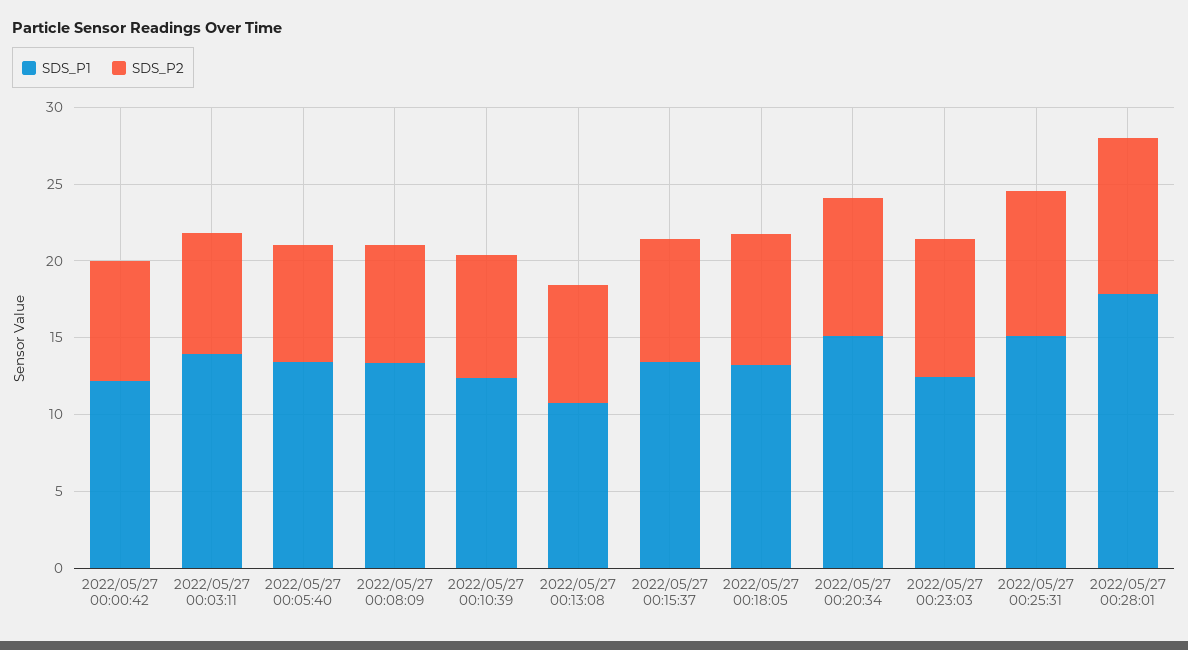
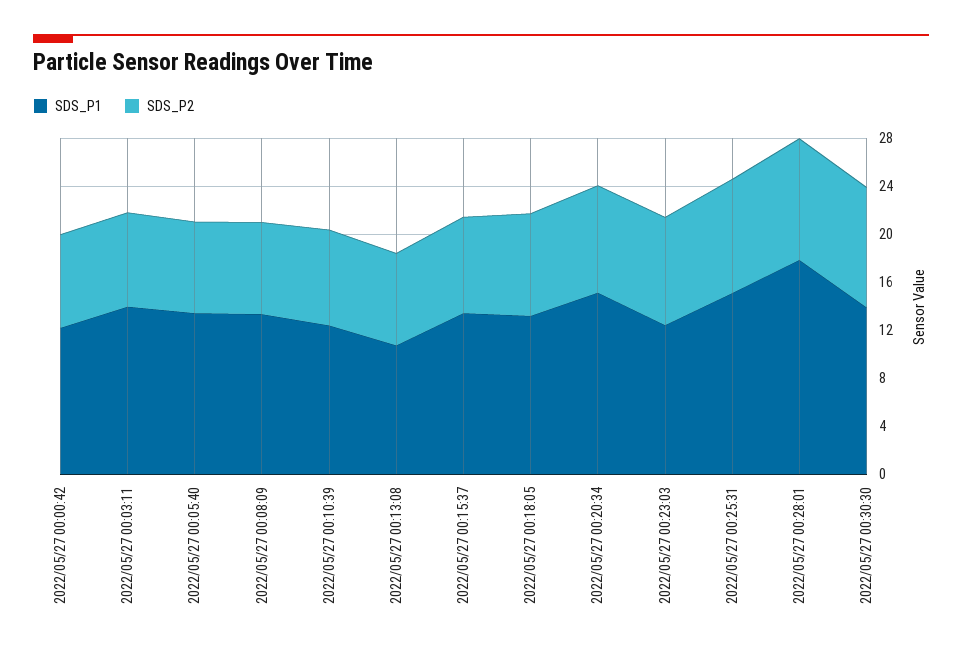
SDS_P1, 2022/05/27 00:30:30: none -> 14
SDS_P2, 2022/05/27 00:30:30: none -> 10

